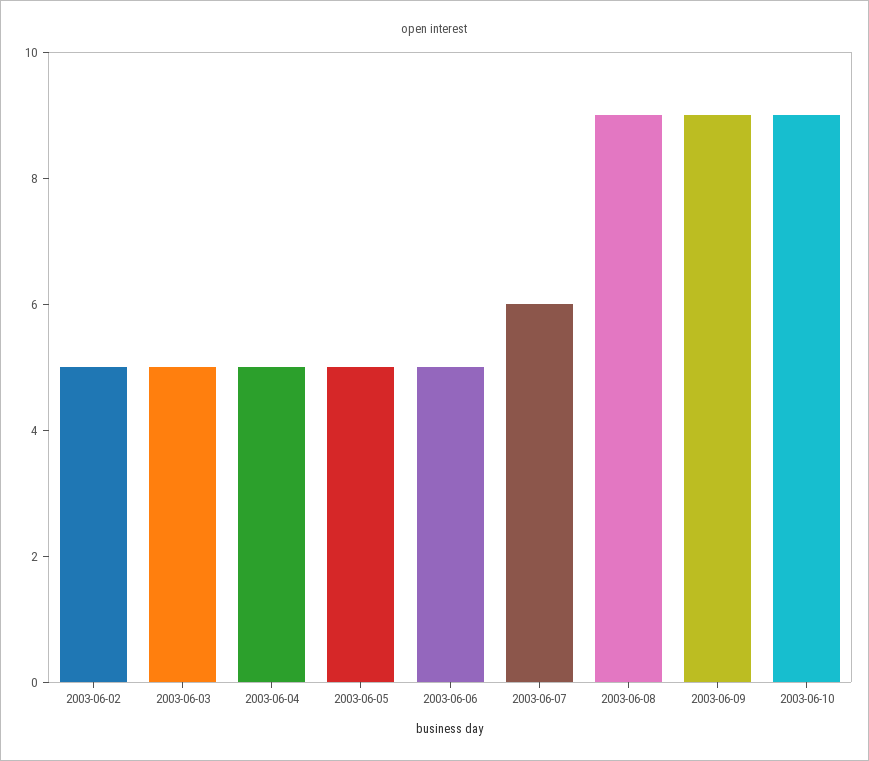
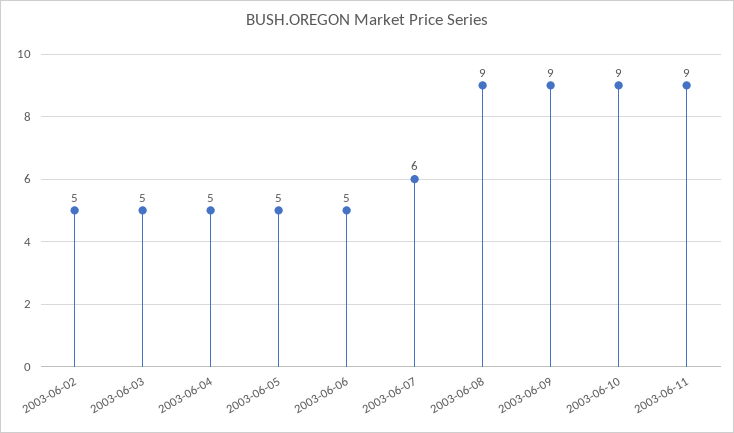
2003-06-11: none -> 9

